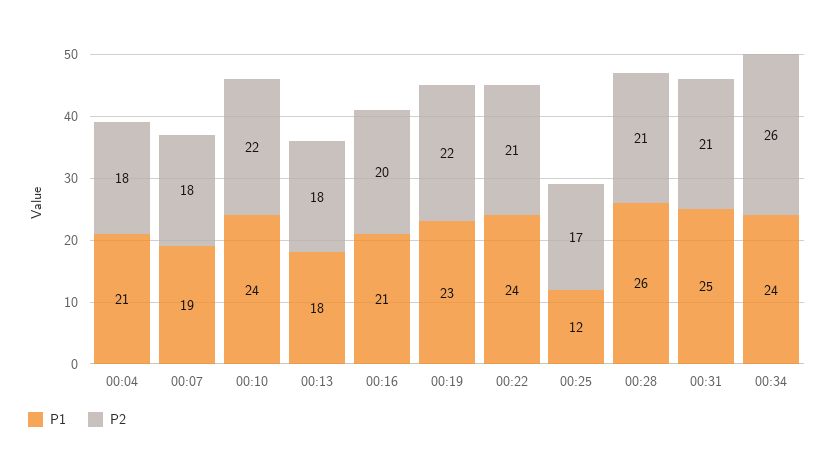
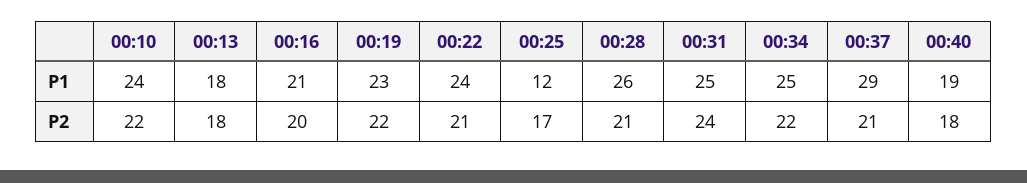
P1, 00:04: 21 -> none
P2, 00:04: 18 -> none
P1, 00:07: 19 -> none
P2, 00:07: 18 -> none
P2, 00:31: 21 -> 24
P1, 00:34: 24 -> 25
P2, 00:34: 26 -> 22
P1, 00:37: none -> 29
P1, 00:40: none -> 19
P2, 00:37: none -> 21
P2, 00:40: none -> 18

